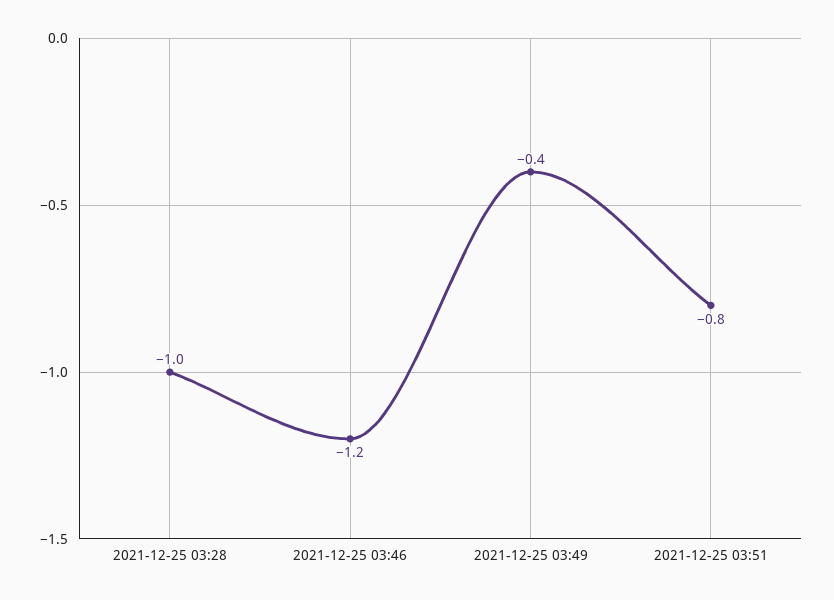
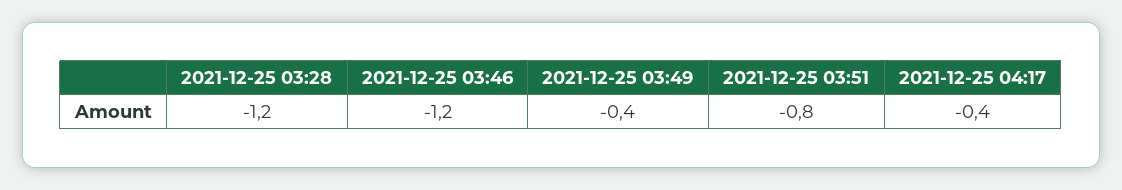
2021-12-25 03:28: -1 -> -1.2
2021-12-25 04:17: none -> -0.4

